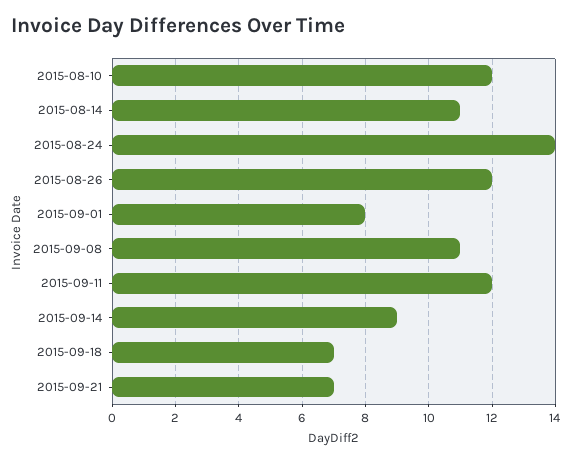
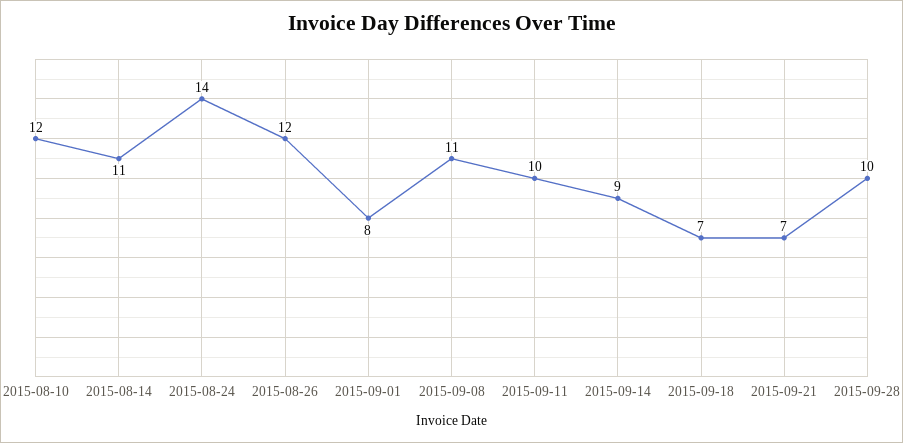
2015-09-11: 12 -> 10
2015-09-28: none -> 10

